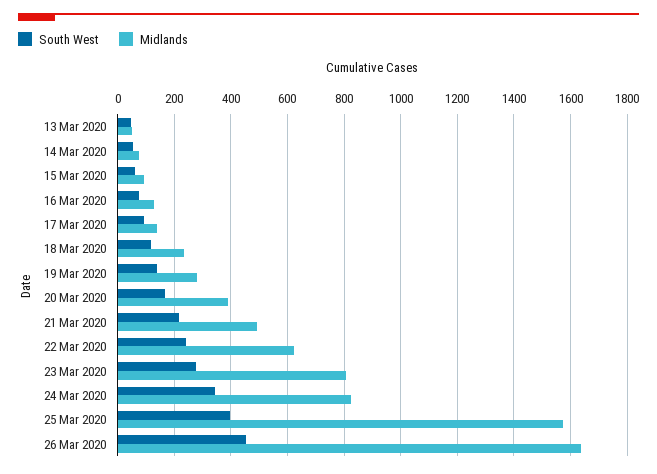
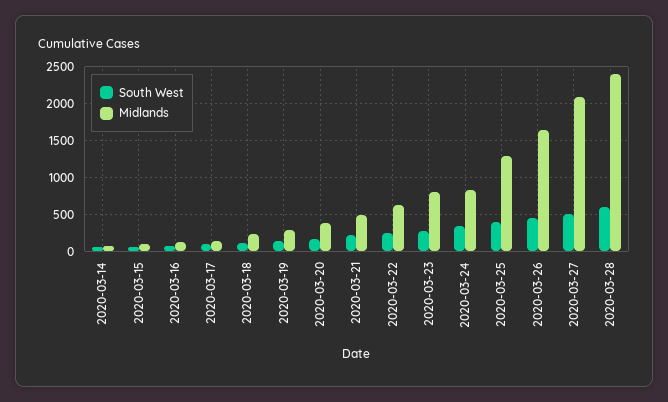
South West, 13 Mar 2020: 50 -> none
Midlands, 13 Mar 2020: 50 -> none
Midlands, 25 Mar 2020: 1575 -> 1300
South West, 2020-03-27: none -> 500
Midlands, 2020-03-27: none -> 2100
South West, 2020-03-28: none -> 600
Midlands, 2020-03-28: none -> 2400

